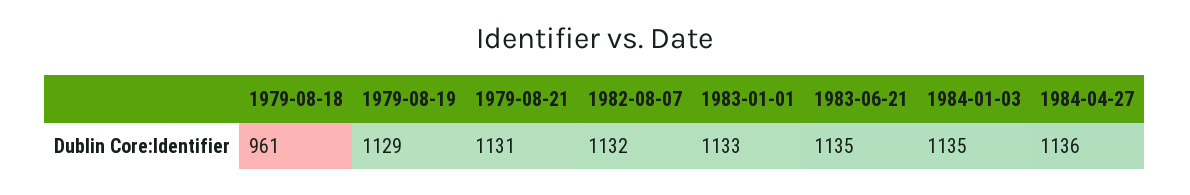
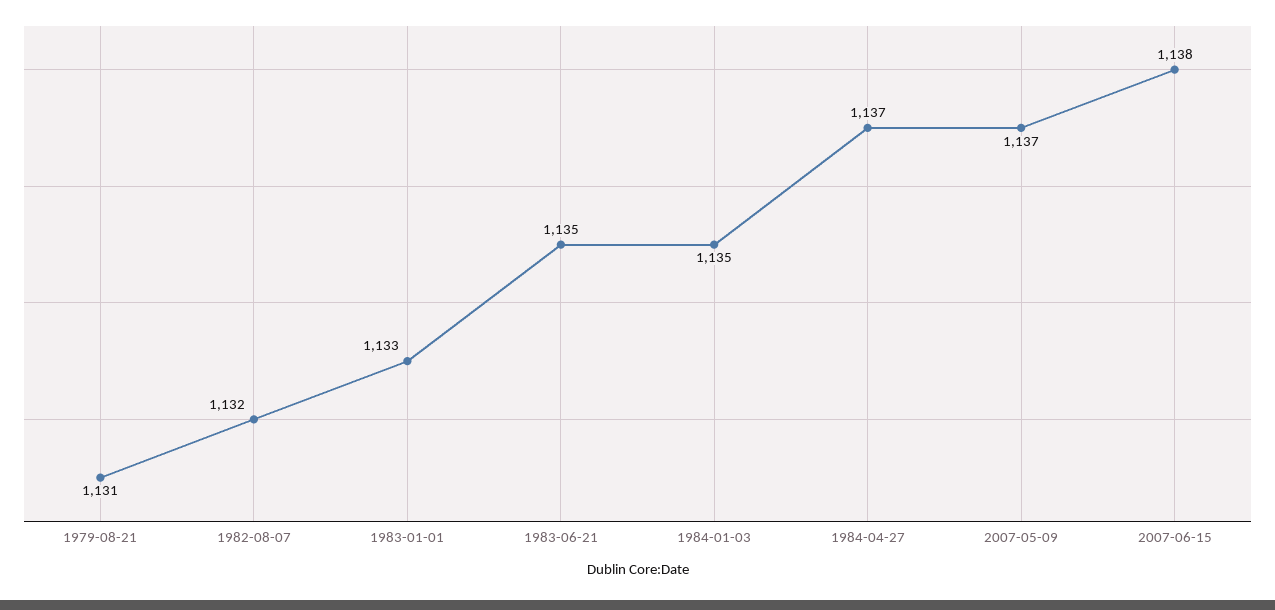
1979-08-18: 961 -> none
1979-08-19: 1129 -> none
1984-04-27: 1136 -> 1137
2007-05-09: none -> 1137
2007-06-15: none -> 1138

